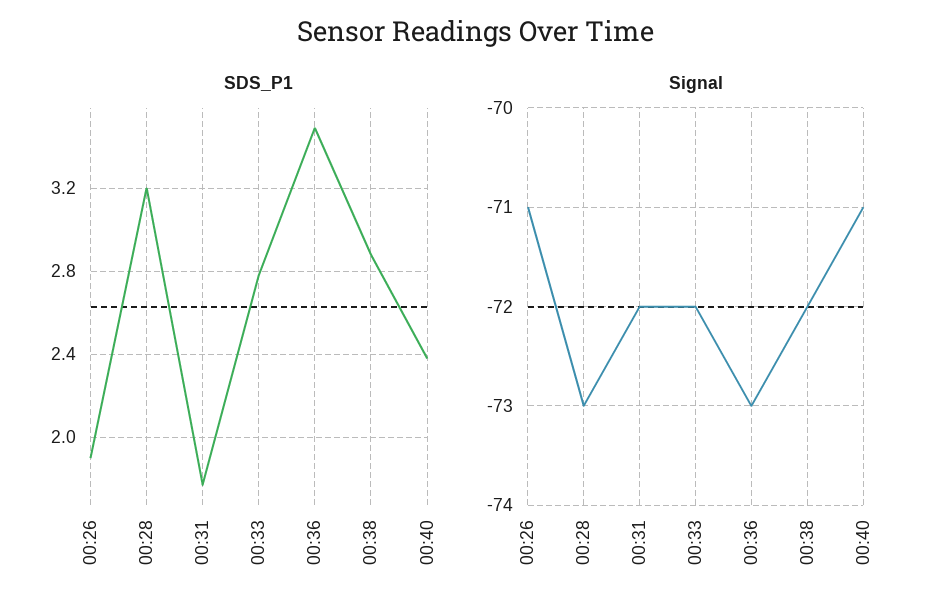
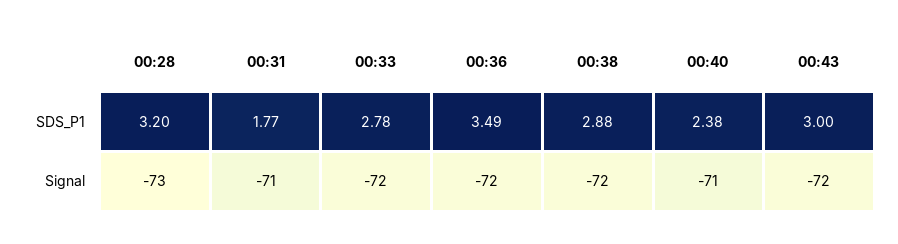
SDS_P1, 00:26: 1.9 -> none
Signal, 00:26: -71 -> none
Signal, 00:31: -72 -> -71
Signal, 00:36: -73 -> -72
SDS_P1, 00:43: none -> 3
Signal, 00:43: none -> -72

